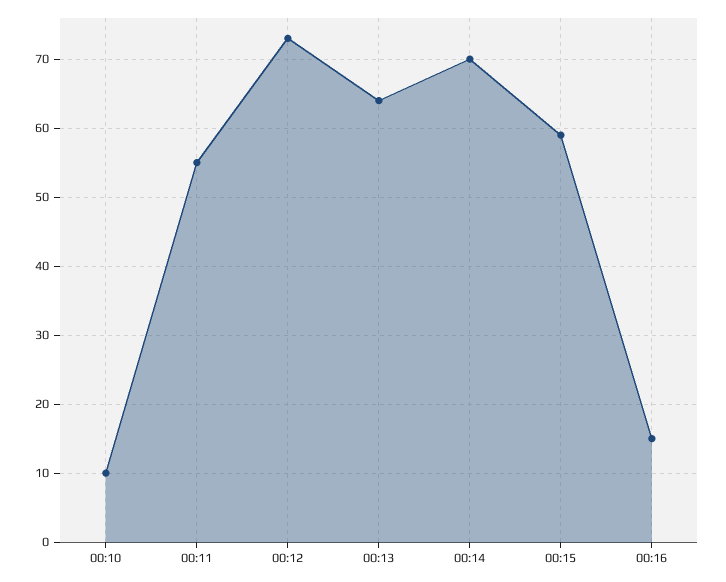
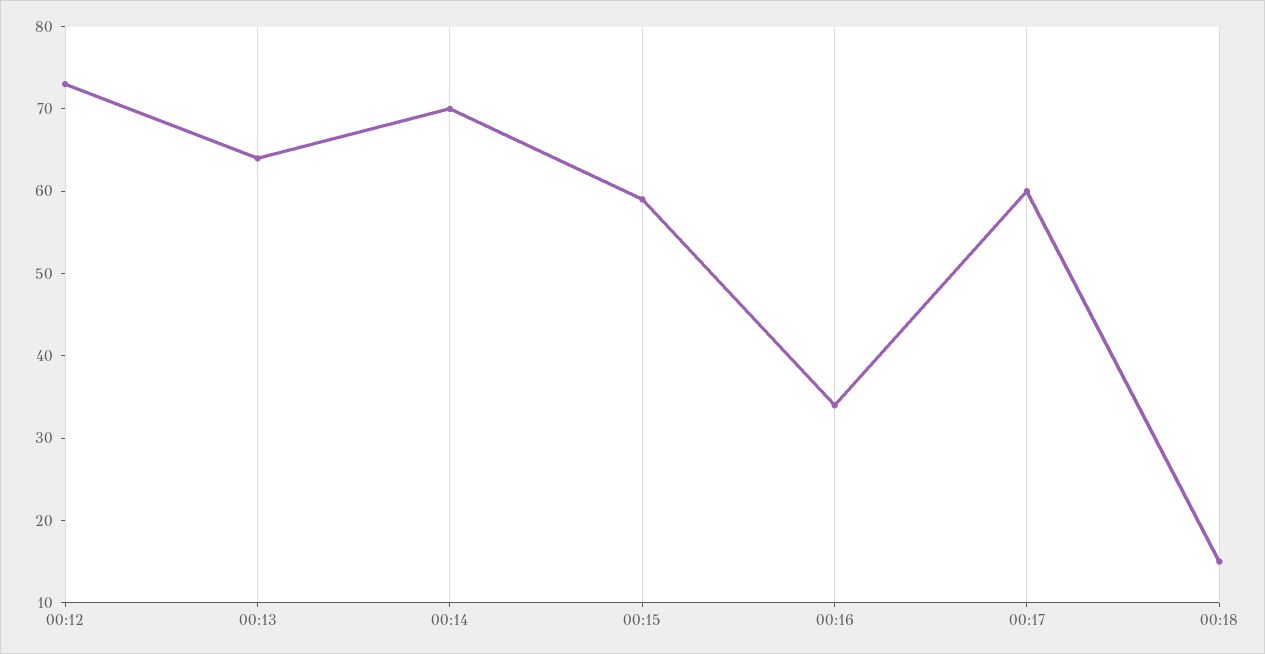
00:10: 10 -> none
00:11: 55 -> none
00:16: 15 -> 34
00:17: none -> 60
00:18: none -> 15

